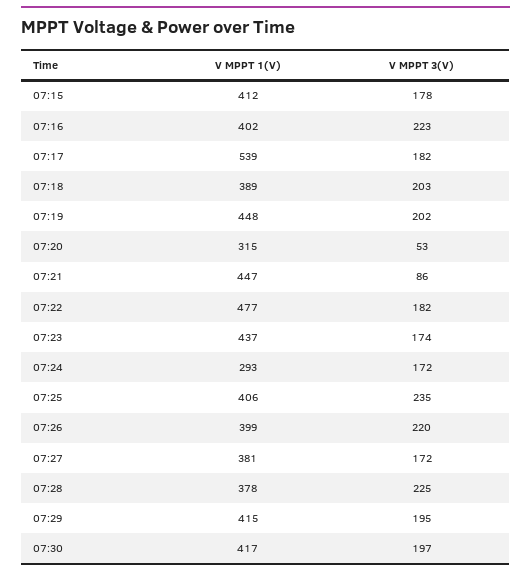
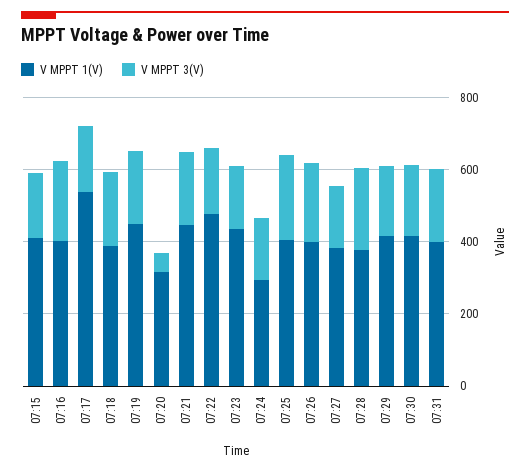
V MPPT 3(V), 07:21: 86 -> 200
V MPPT 1(V), 07:31: none -> 400
V MPPT 3(V), 07:31: none -> 200

